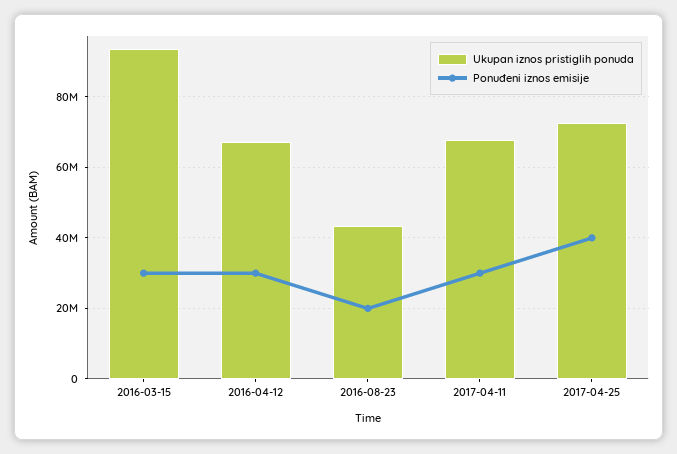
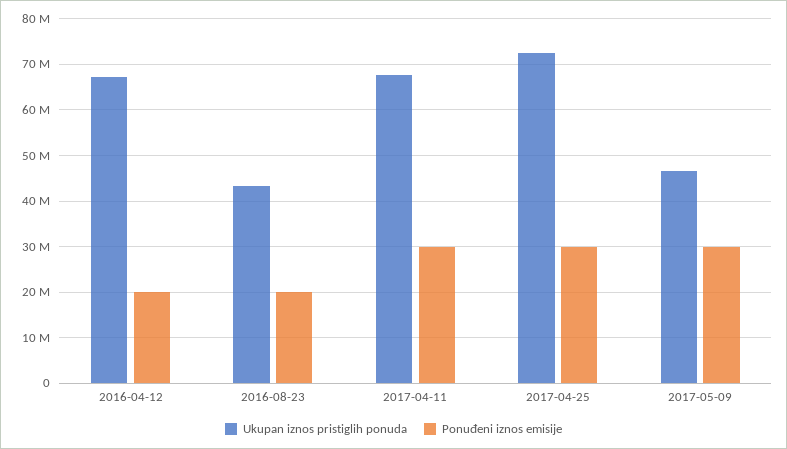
Ukupan iznos pristiglih ponuda, 2016-03-15: 94000000 -> none
Ponuđeni iznos emisije, 2016-03-15: 30000000 -> none
Ponuđeni iznos emisije, 2016-04-12: 30000000 -> 20000000
Ponuđeni iznos emisije, 2017-04-25: 40000000 -> 30000000
Ukupan iznos pristiglih ponuda, 2017-05-09: none -> 46000000
Ponuđeni iznos emisije, 2017-05-09: none -> 30000000

